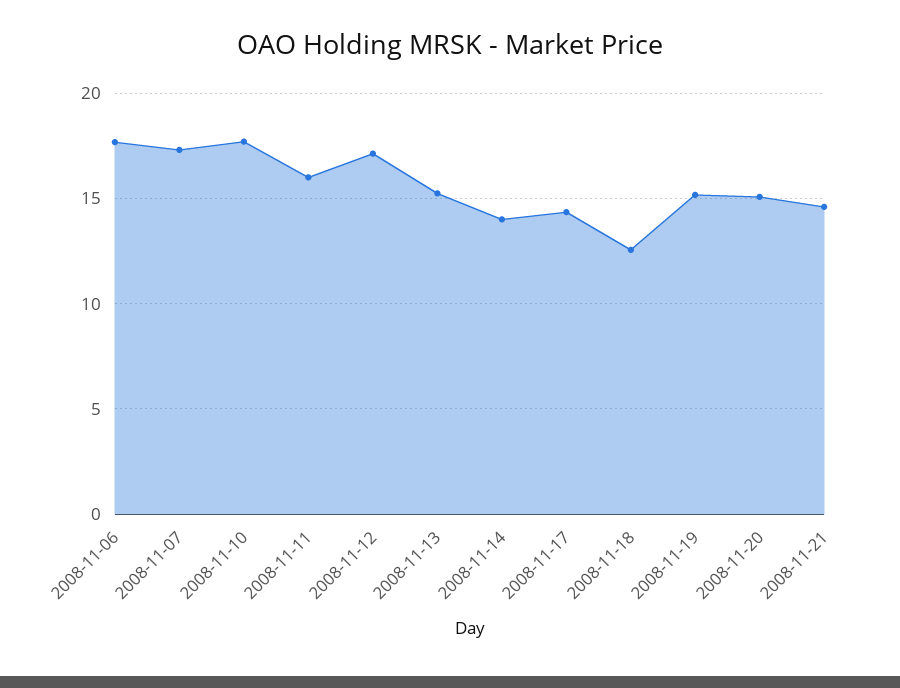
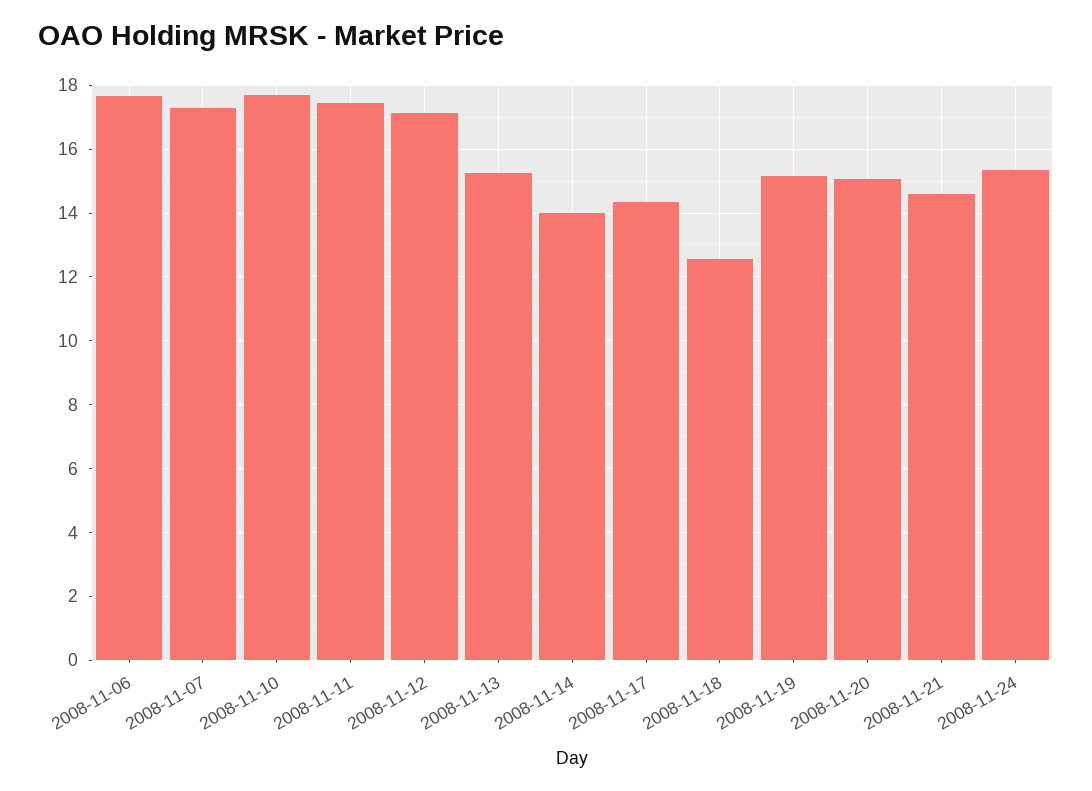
2008-11-11: 16 -> 17.4
2008-11-24: none -> 15.4

